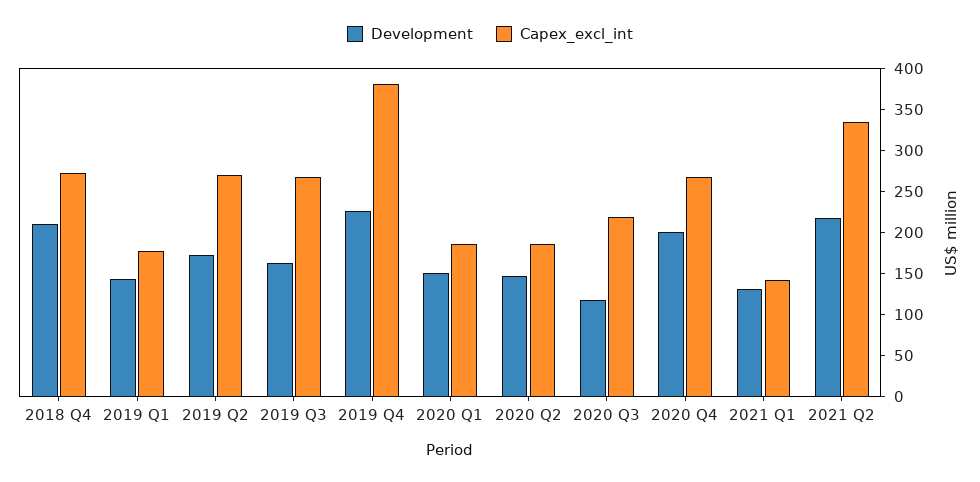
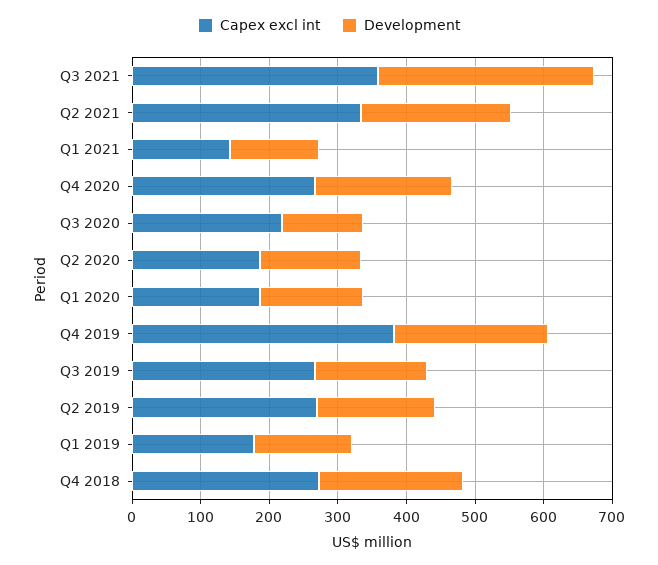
Capex_excl_int, Q3 2021: none -> 360
Development, Q3 2021: none -> 320

